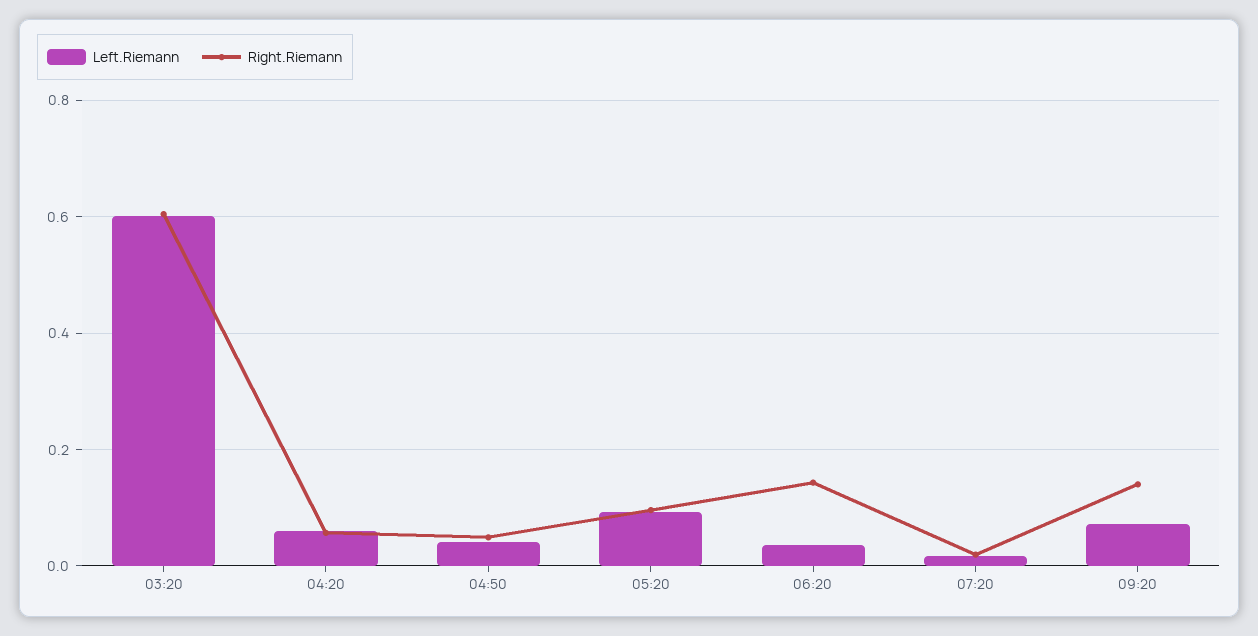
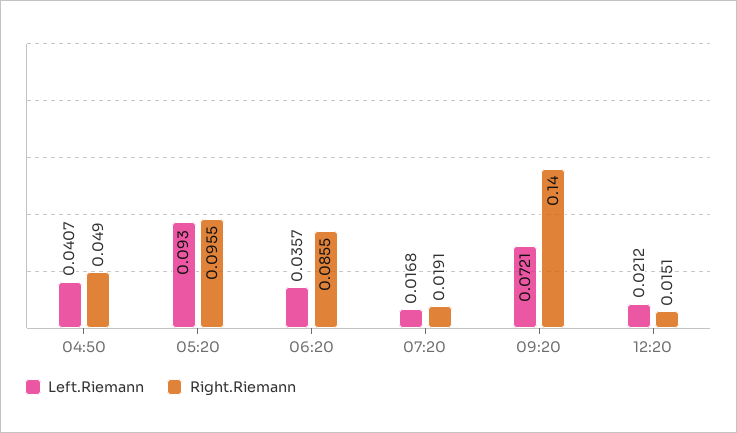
Left.Riemann, 03:20: 0.6 -> none
Right.Riemann, 03:20: 0.6 -> none
Left.Riemann, 04:20: 0.06 -> none
Right.Riemann, 04:20: 0.06 -> none
Right.Riemann, 06:20: 0.14 -> 0.0855
Left.Riemann, 12:20: none -> 0.0212
Right.Riemann, 12:20: none -> 0.0151

